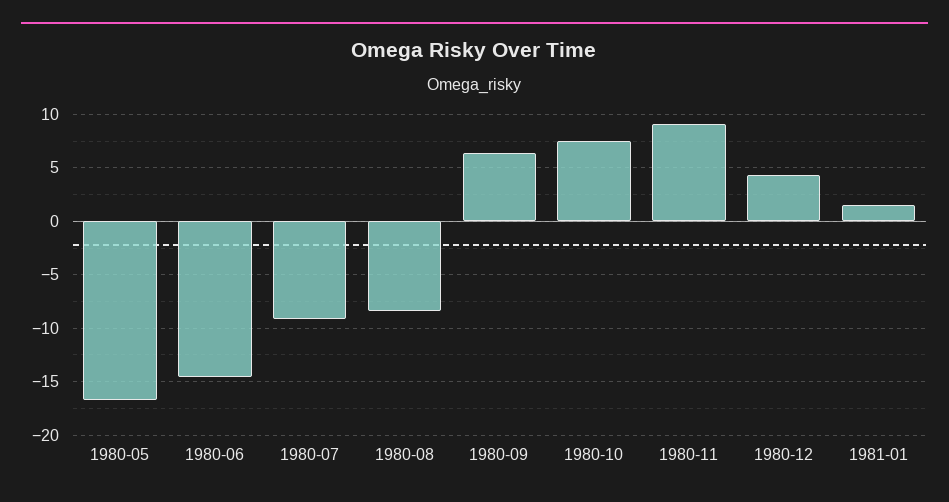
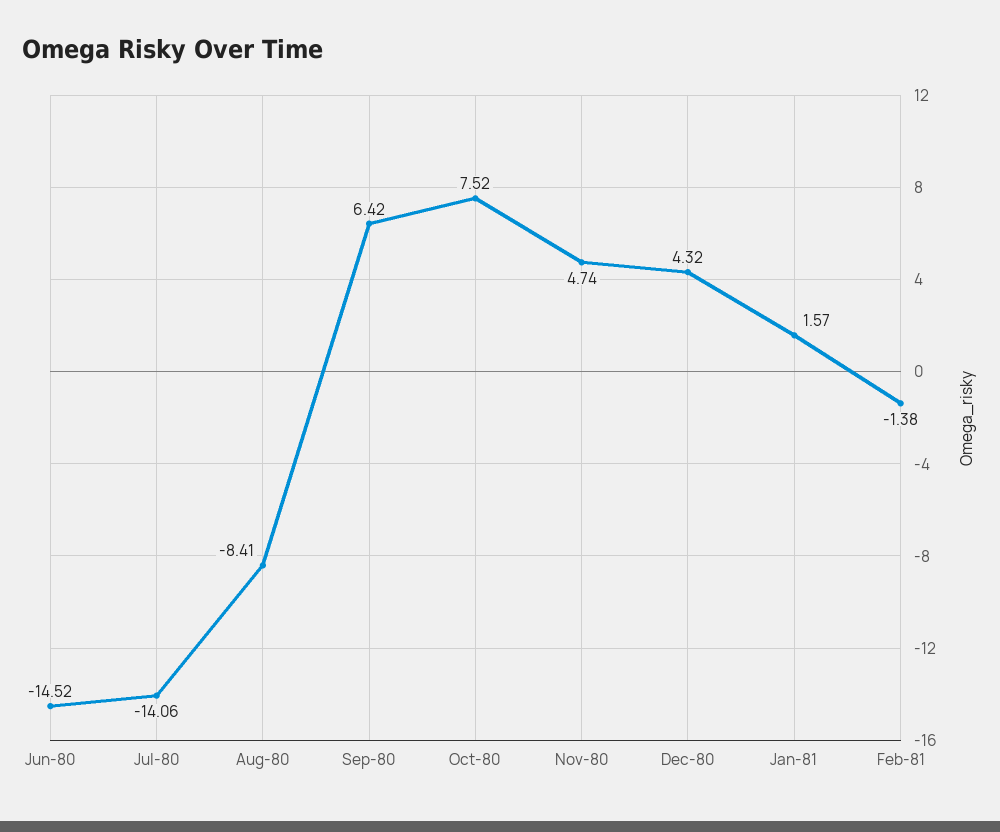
1980-05: -17 -> none
1980-07: -9 -> -14.06
1980-11: 9 -> 4.74
Feb-81: none -> -1.38

